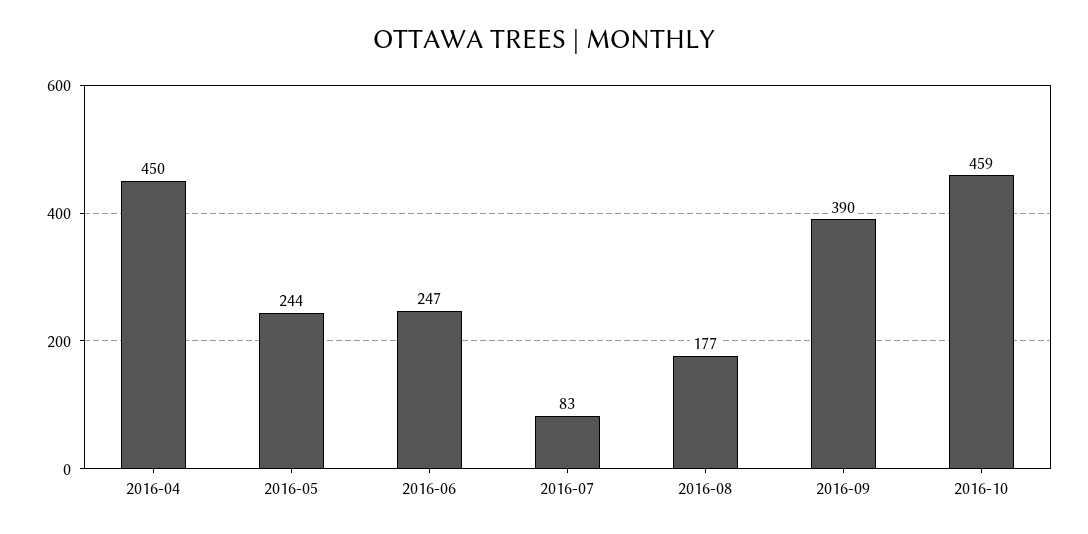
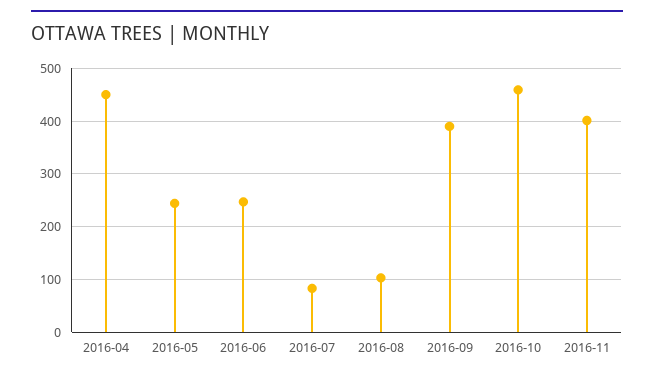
2016-08: 177 -> 100
2016-11: none -> 400

